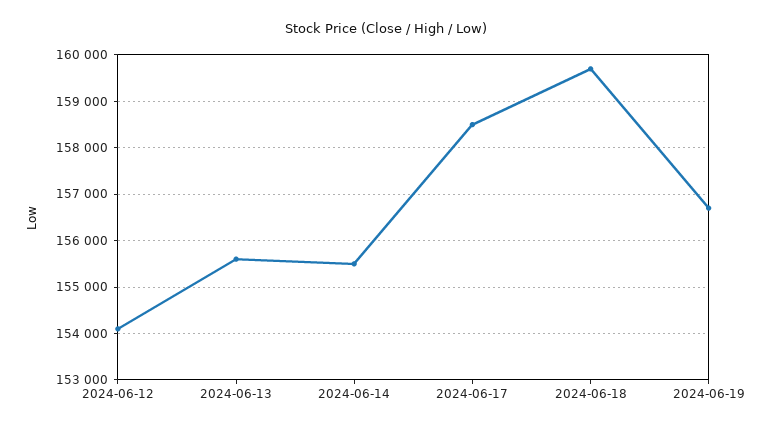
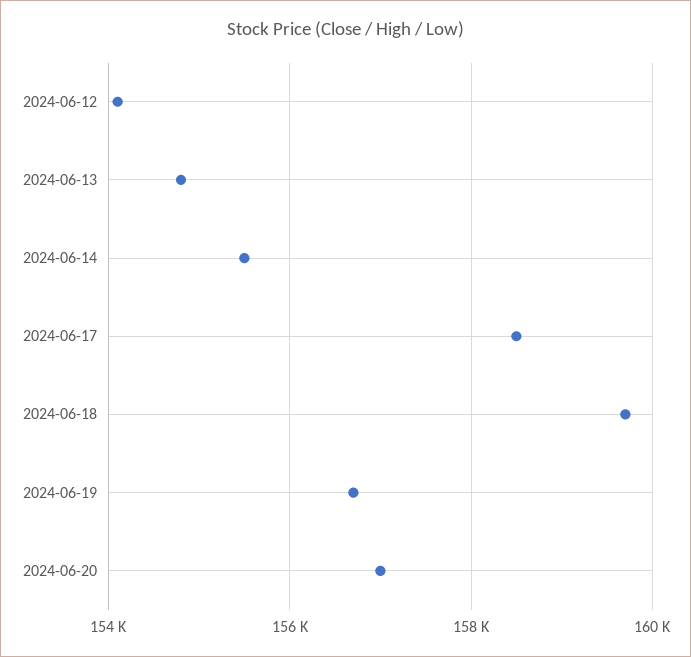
2024-06-13: 155600 -> 154800
2024-06-20: none -> 157000

